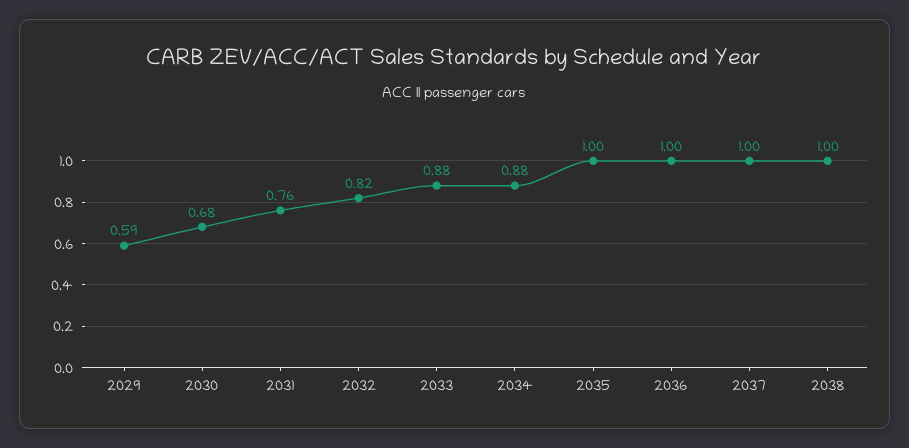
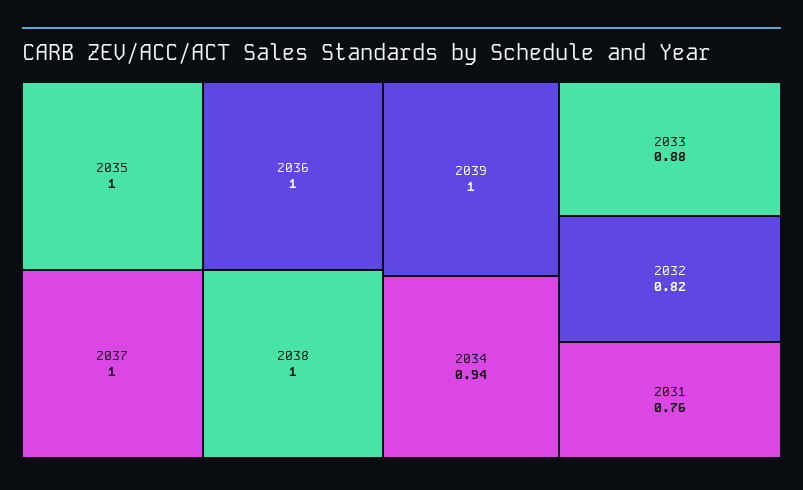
2029: 0.59 -> none
2030: 0.68 -> none
2034: 0.88 -> 0.94
2039: none -> 1

